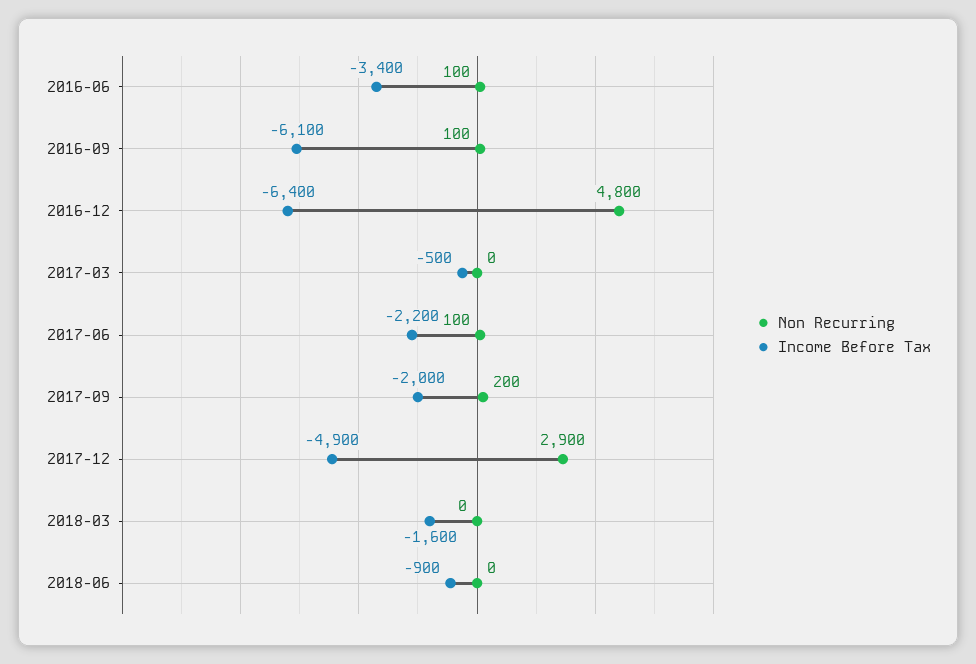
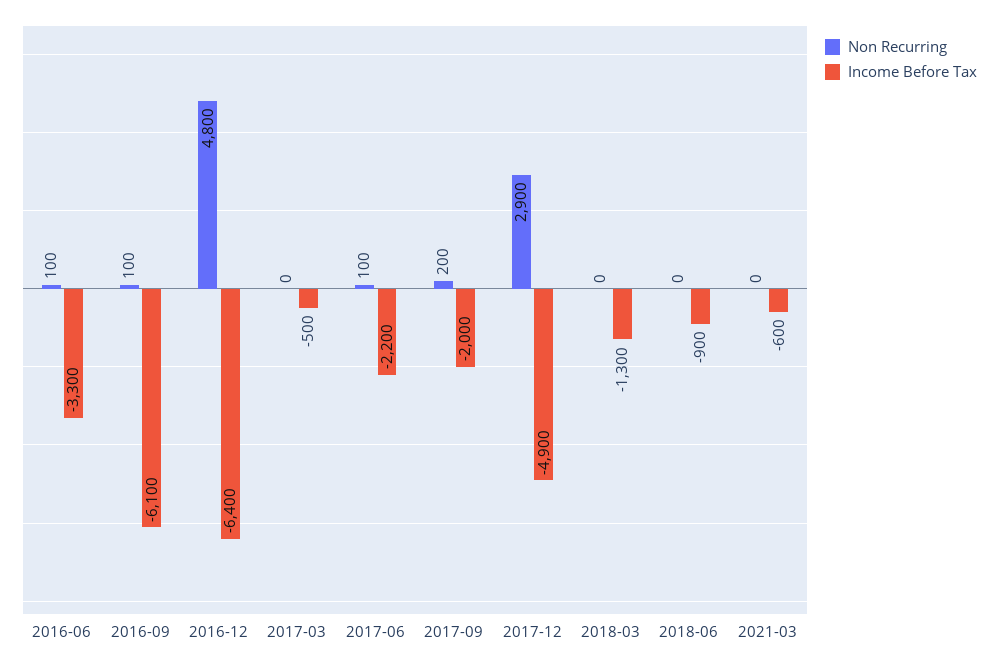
Income Before Tax, 2016-06: -3400 -> -3300
Income Before Tax, 2018-03: -1600 -> -1300
Non Recurring, 2021-03: none -> 0
Income Before Tax, 2021-03: none -> -600

